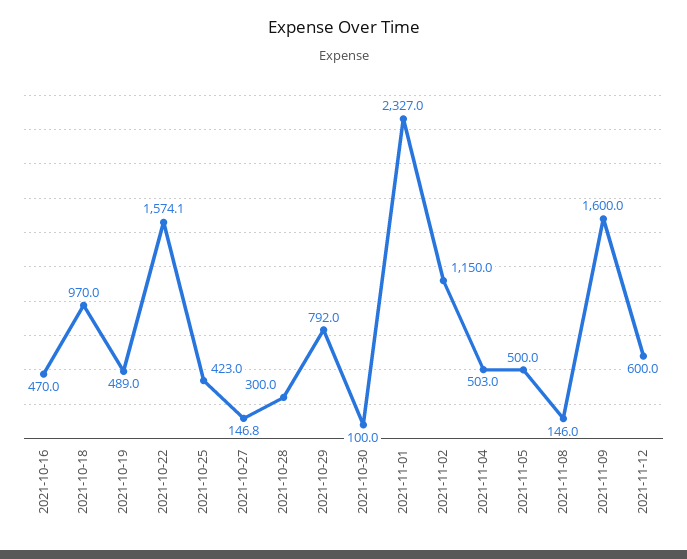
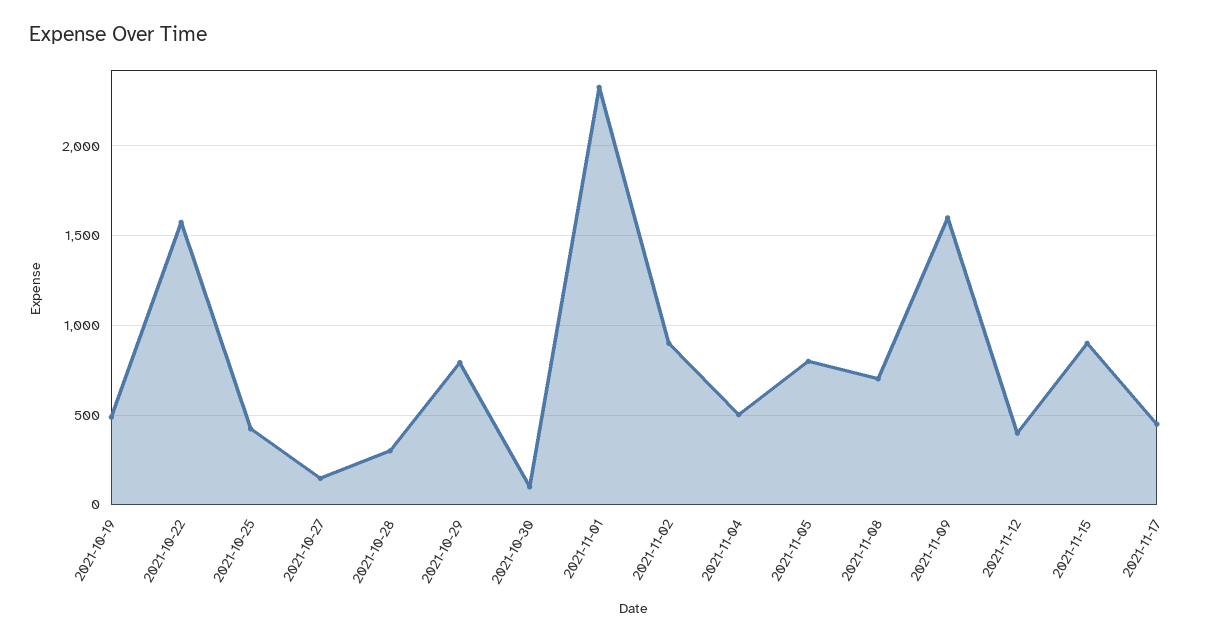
2021-10-16: 470 -> none
2021-10-18: 970 -> none
2021-11-02: 1150 -> 900
2021-11-05: 500 -> 800
2021-11-08: 146 -> 700
2021-11-12: 600 -> 400
2021-11-15: none -> 900
2021-11-17: none -> 450

